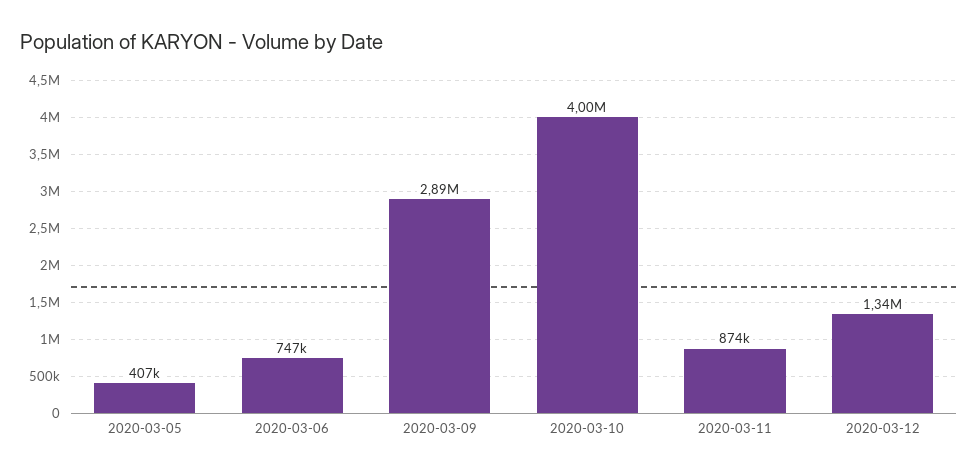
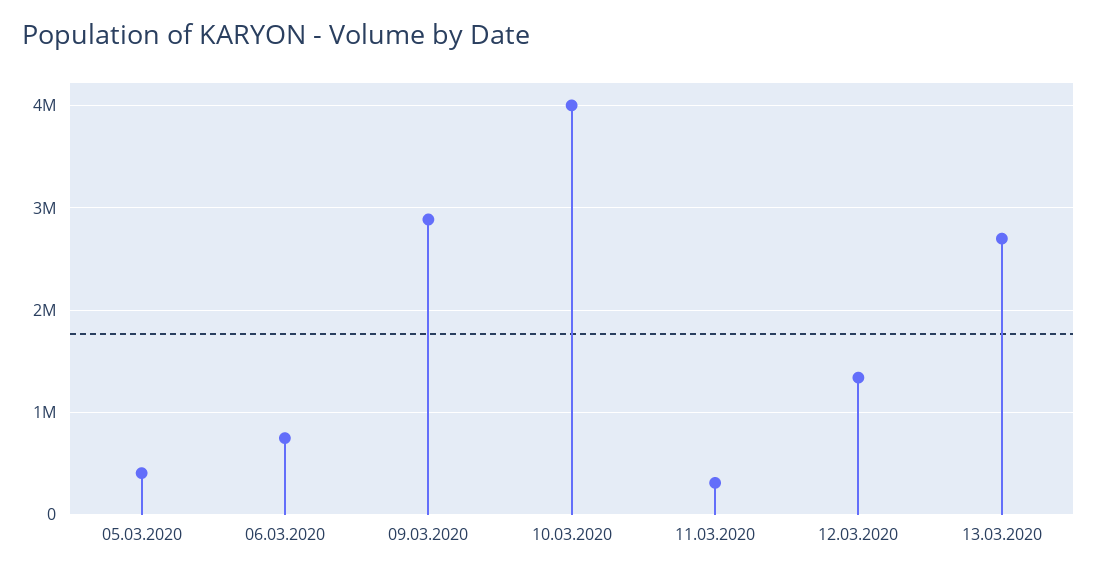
2020-03-11: 874000 -> 300000
13.03.2020: none -> 2700000

